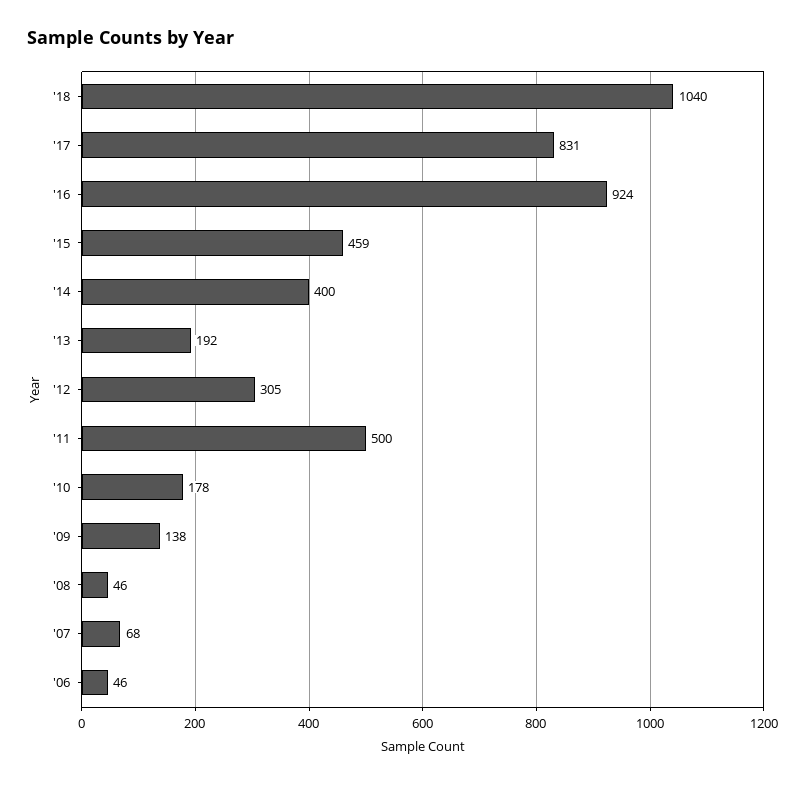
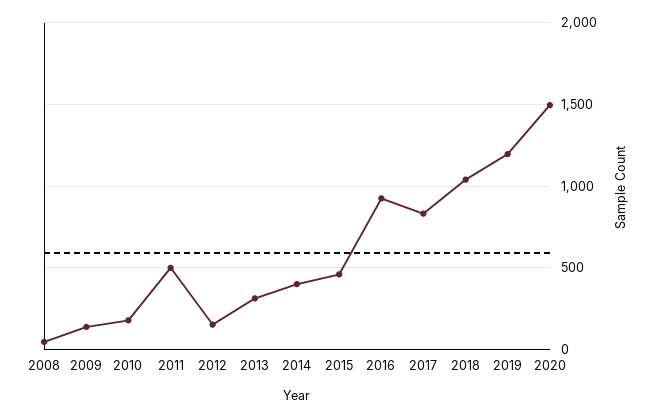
'13: 192 -> 300
'12: 305 -> 150
'07: 68 -> none
'06: 46 -> none
2019: none -> 1200
2020: none -> 1500

